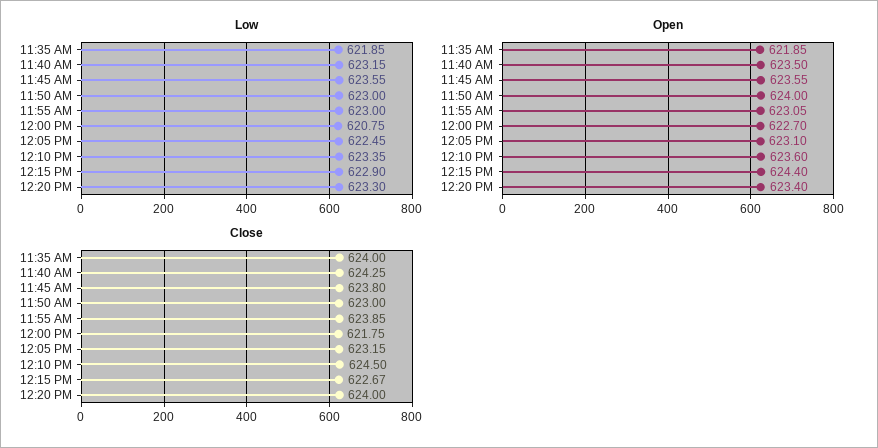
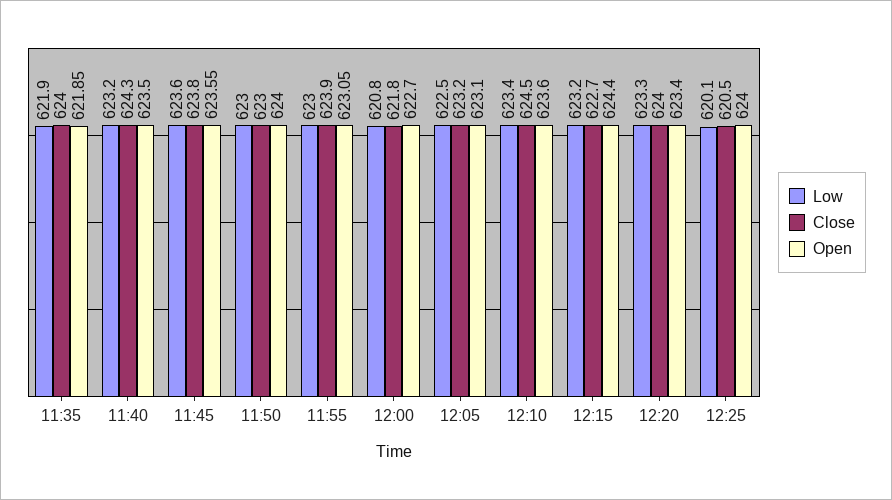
Low, 12:15 PM: 622.9 -> 623.2
Low, 12:25: none -> 620.1
Close, 12:25: none -> 620.5
Open, 12:25: none -> 624

